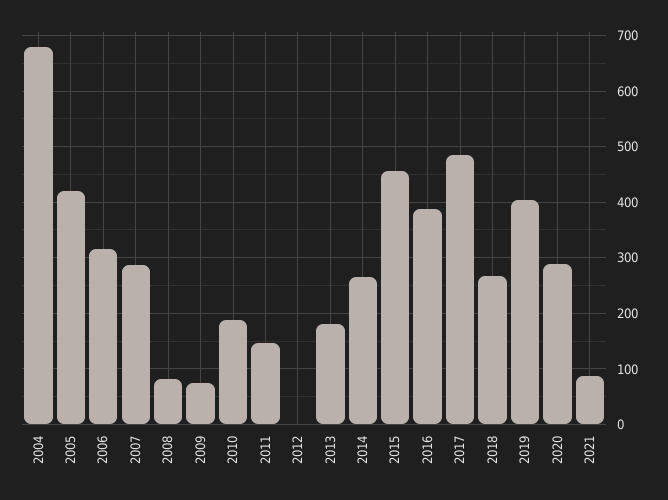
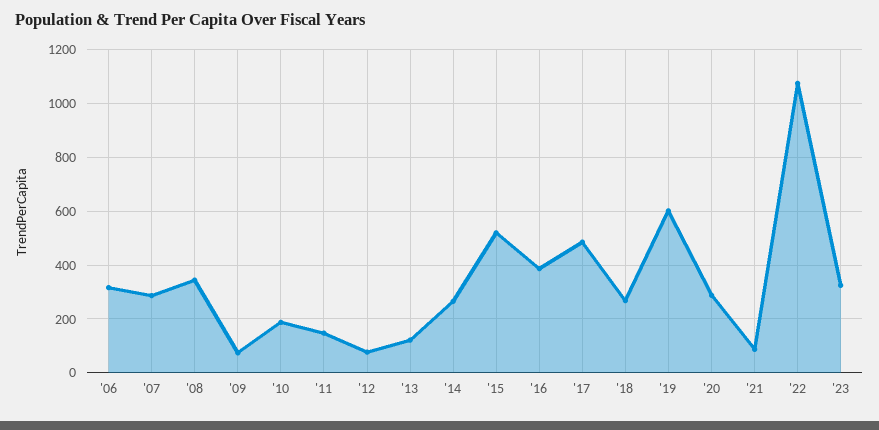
2004: 680 -> none
2005: 420 -> none
2008: 80 -> 350
2012: 0 -> 75
2013: 180 -> 125
2015: 460 -> 525
2019: 400 -> 600
'22: none -> 1075
'23: none -> 325

